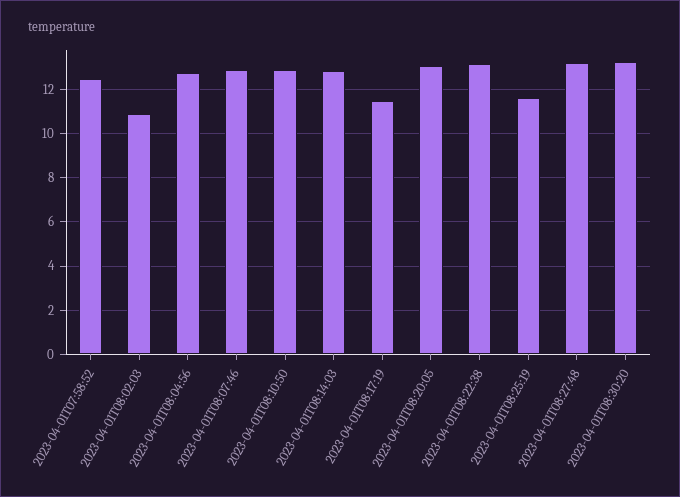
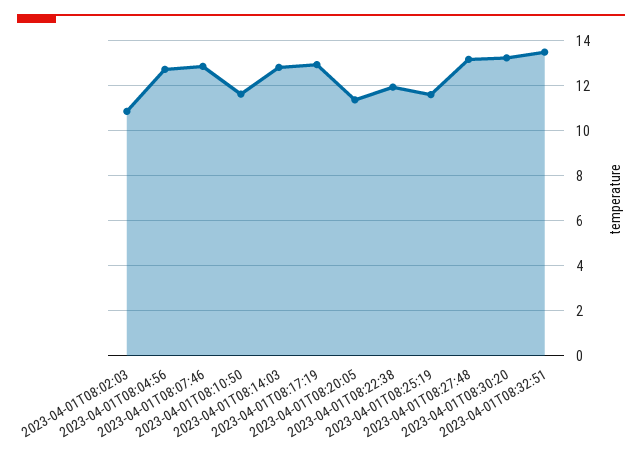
2023-04-01T07:58:52: 12.5 -> none
2023-04-01T08:10:50: 13 -> 11.5
2023-04-01T08:17:19: 11.5 -> 13
2023-04-01T08:20:05: 13 -> 11.5
2023-04-01T08:22:38: 13 -> 12
2023-04-01T08:32:51: none -> 13.5

